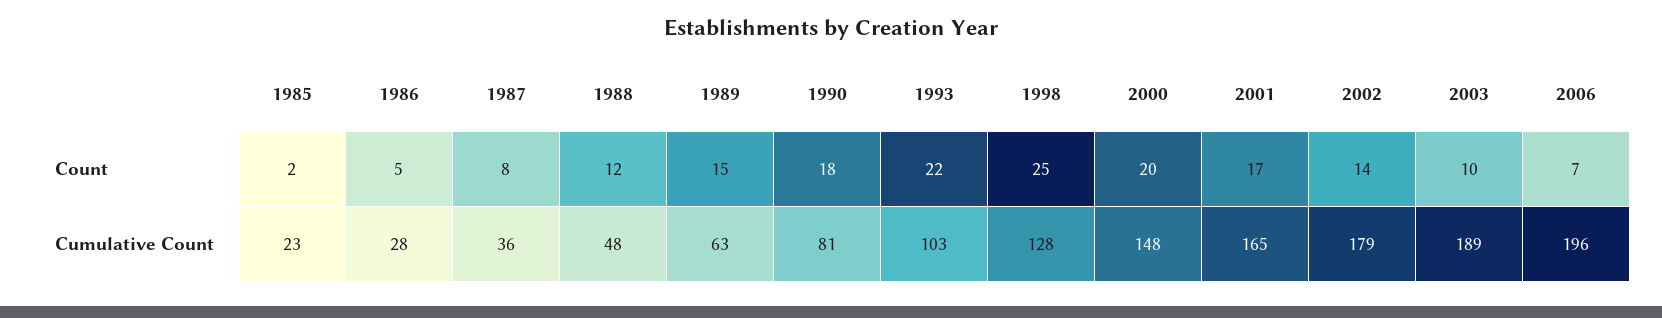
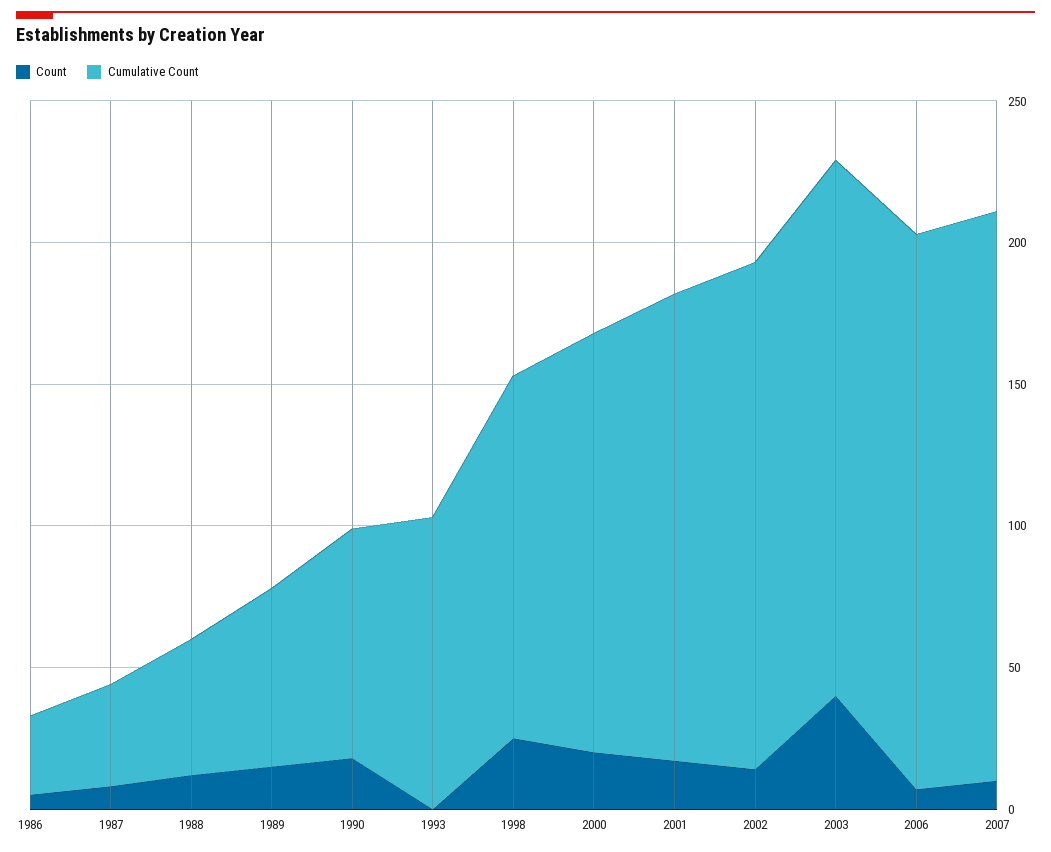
Count, 1985: 2 -> none
Count, 1993: 22 -> 0
Count, 2003: 10 -> 40
Cumulative Count, 1985: 23 -> none
Count, 2007: none -> 10
Cumulative Count, 2007: none -> 200

